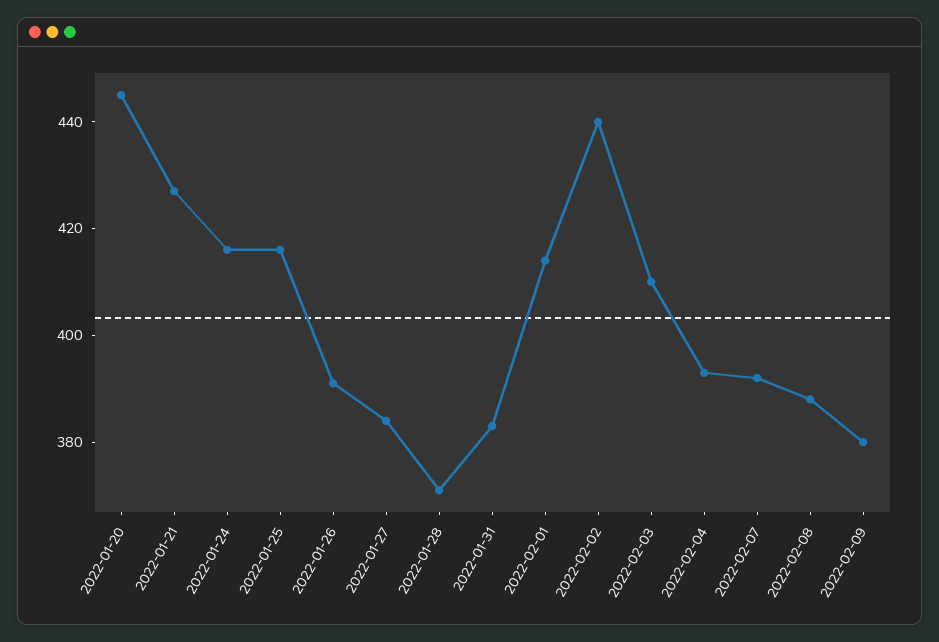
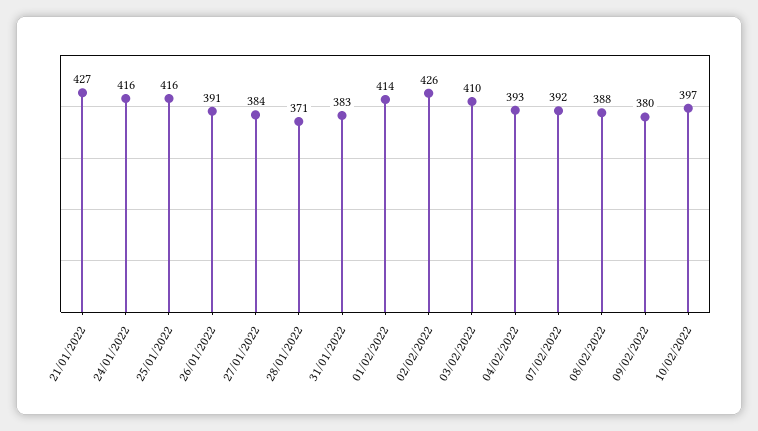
2022-01-20: 445 -> none
2022-02-02: 440 -> 426
10/02/2022: none -> 397

